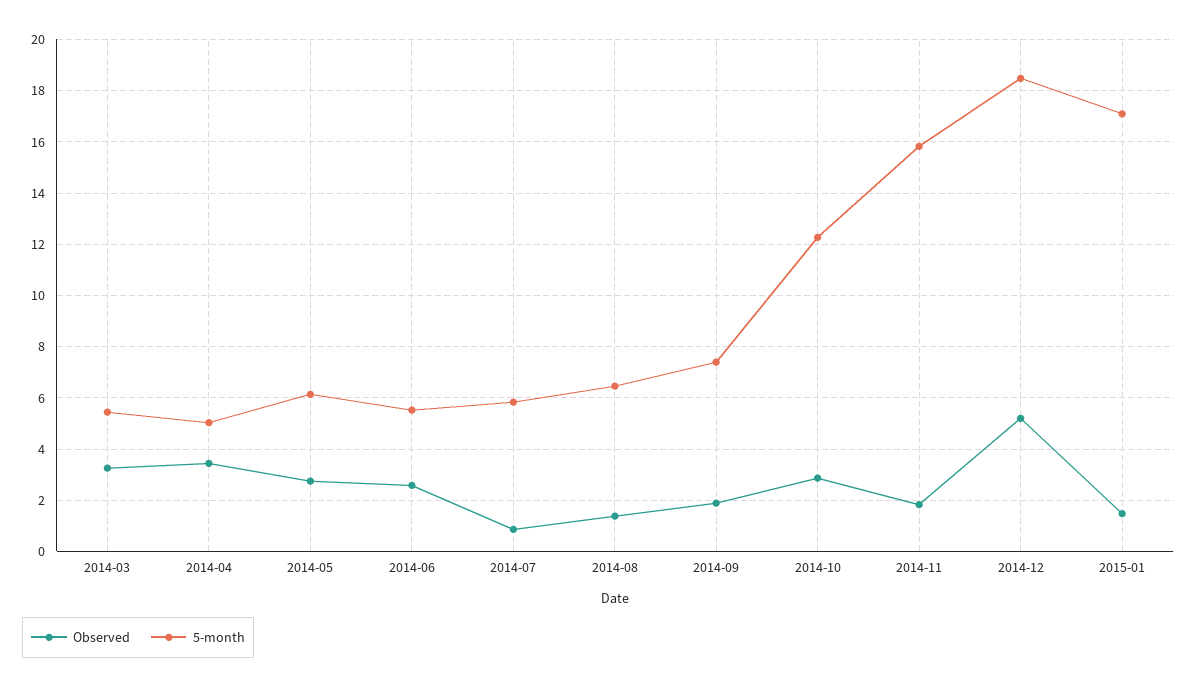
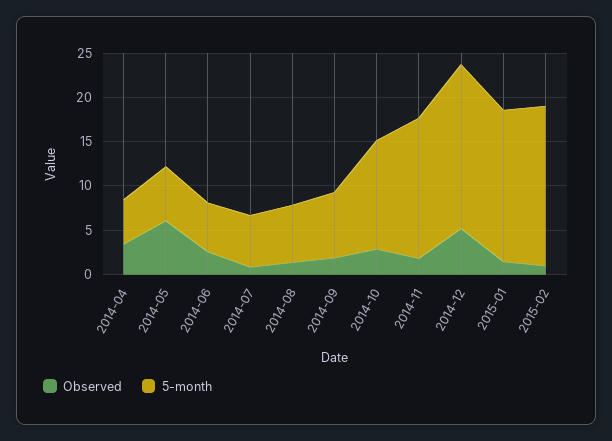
Observed, 2014-03: 3.25 -> none
5-month, 2014-03: 5.5 -> none
Observed, 2014-05: 2.75 -> 6
Observed, 2015-02: none -> 1
5-month, 2015-02: none -> 18

